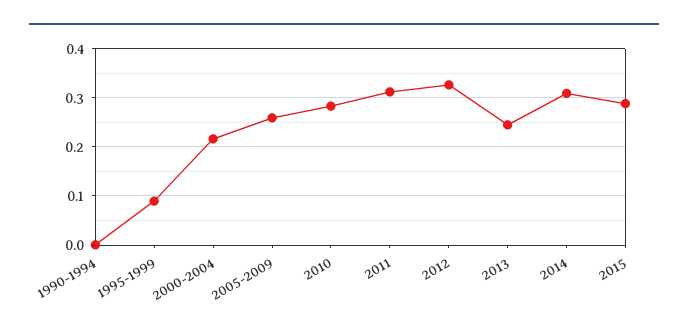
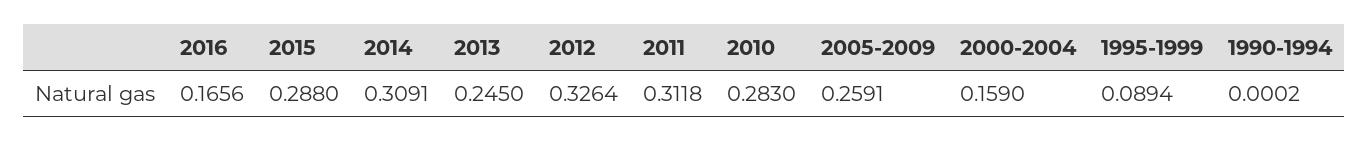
2000-2004: 0.22 -> 0.159
2016: none -> 0.1656

